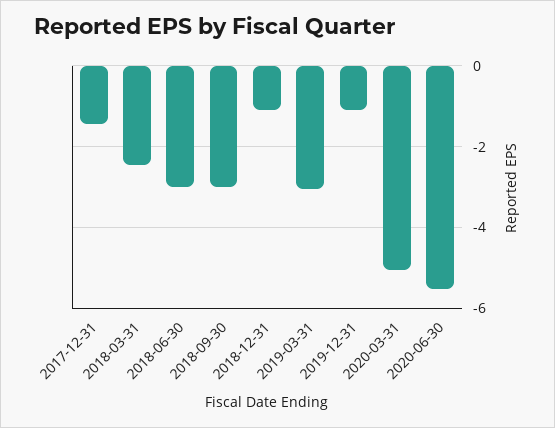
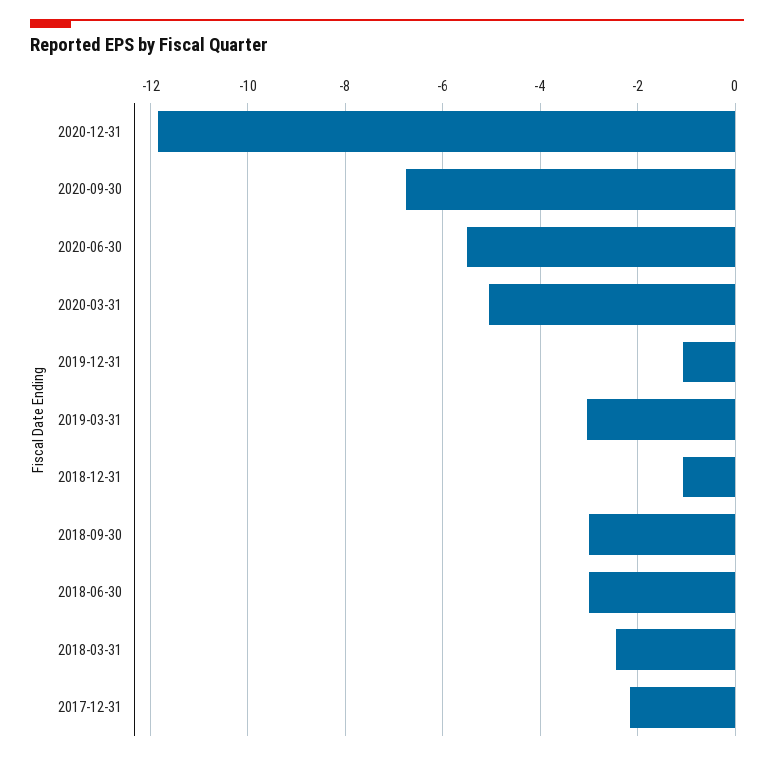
2017-12-31: -1.4 -> -2.2
2020-12-31: none -> -11.8
2020-09-30: none -> -6.8

